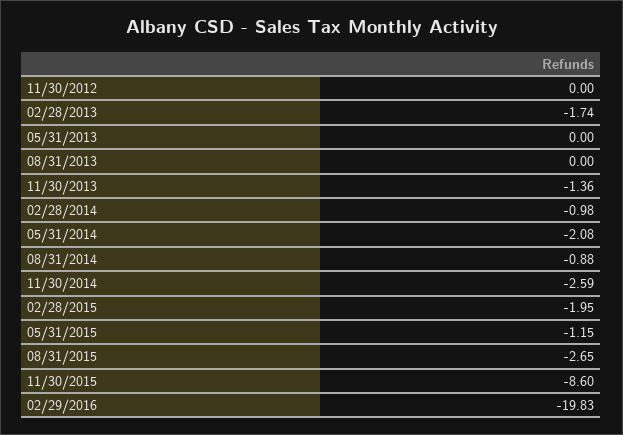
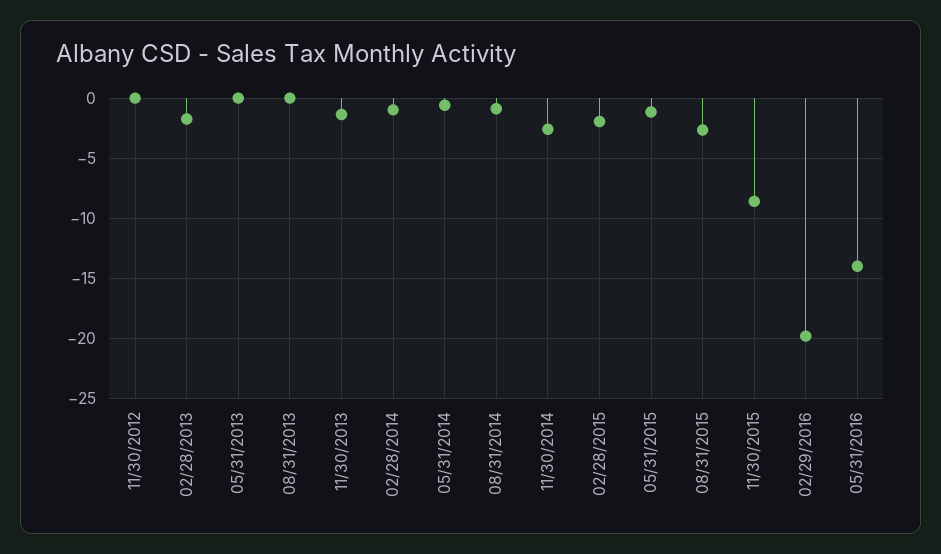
05/31/2014: -2.08 -> -0.5
05/31/2016: none -> -14

